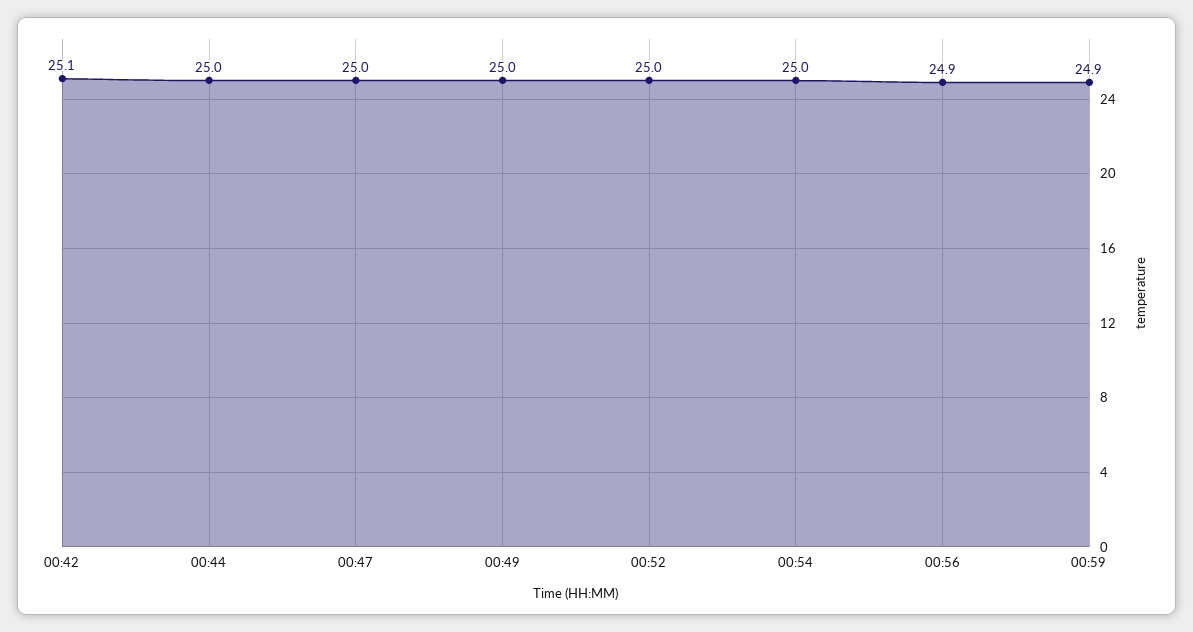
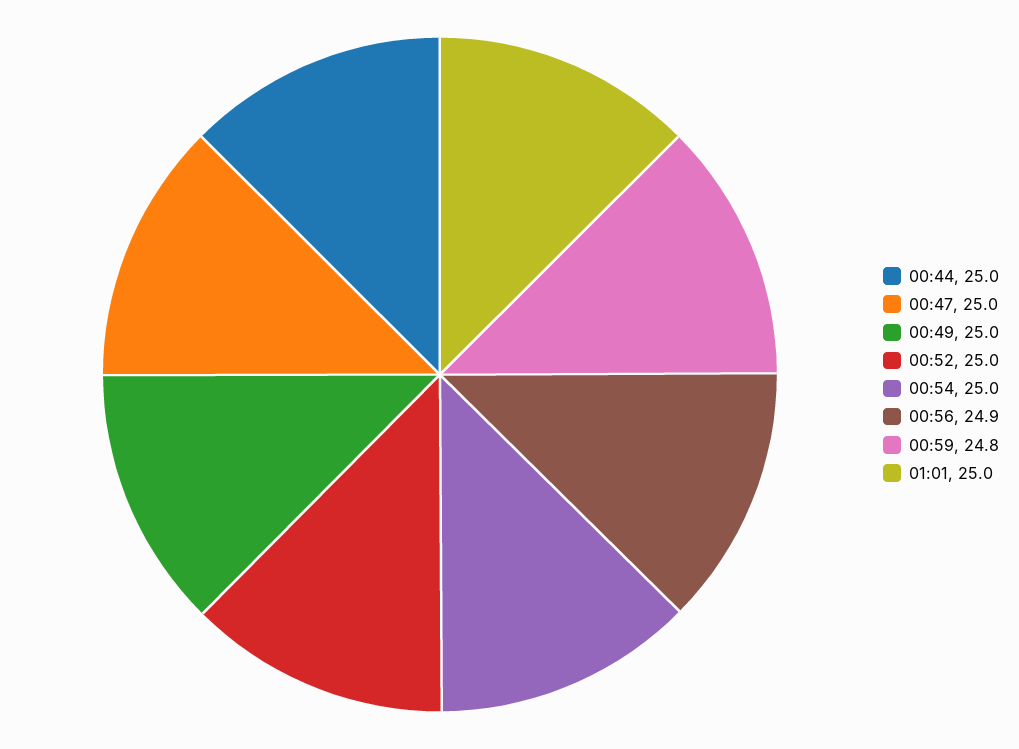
00:42: 25.1 -> none
00:59: 24.9 -> 24.8
01:01: none -> 25

